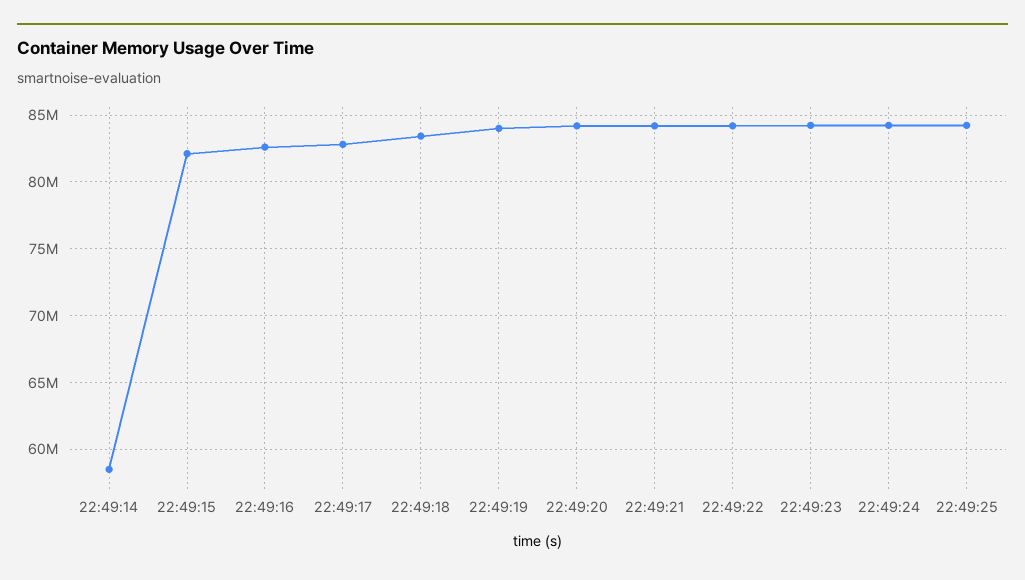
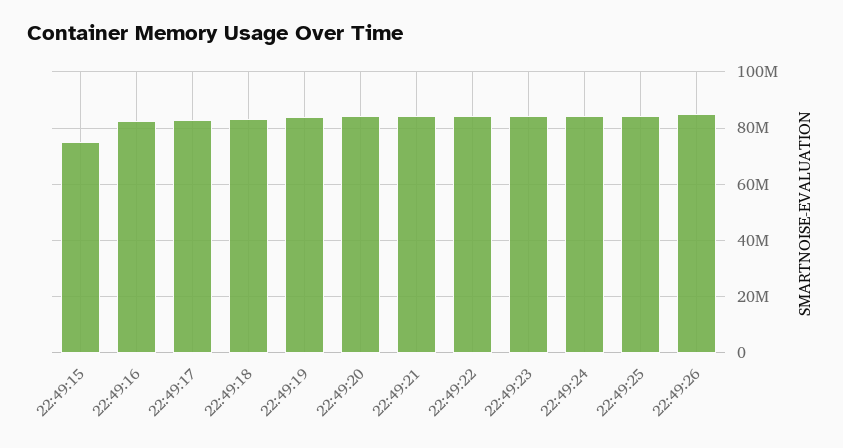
22:49:14: 58500000 -> none
22:49:15: 82000000 -> 75000000
22:49:26: none -> 85000000

